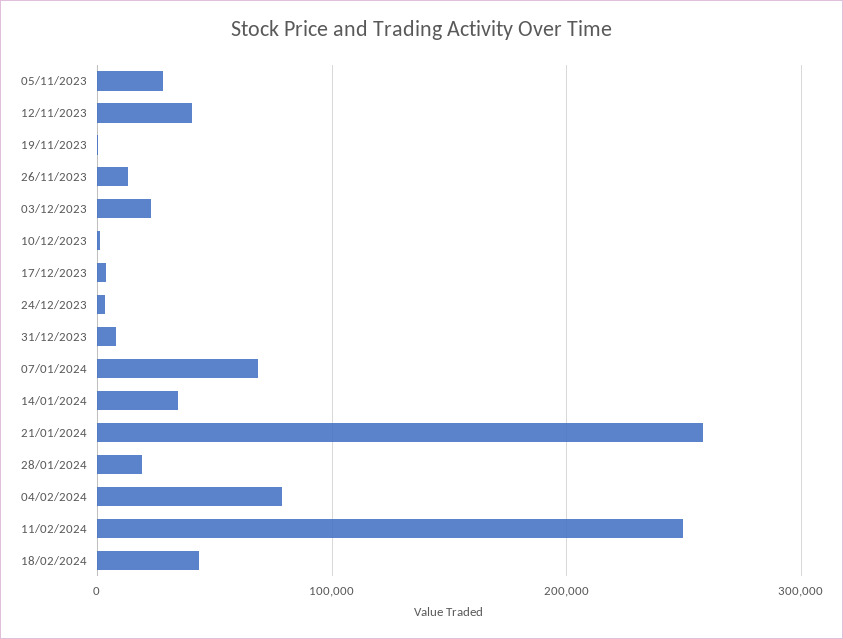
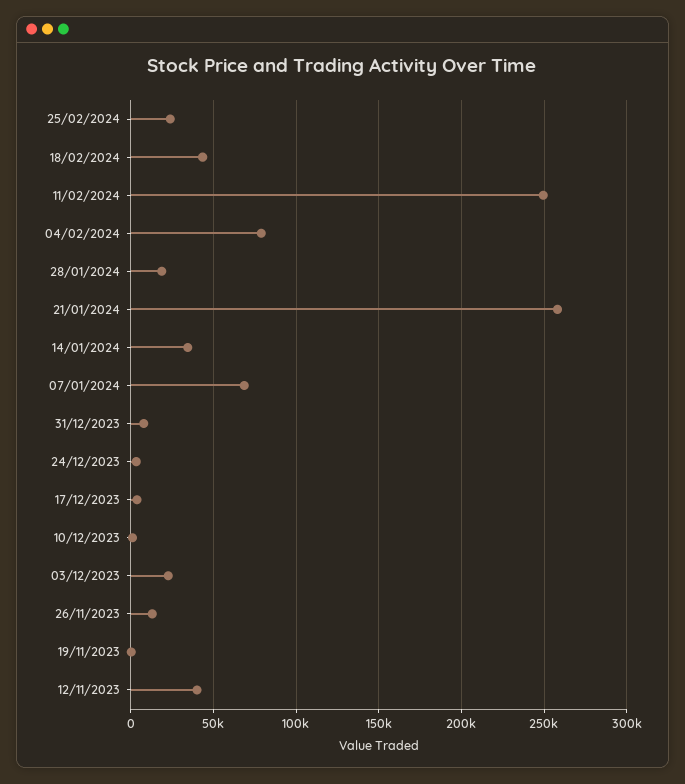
05/11/2023: 30000 -> none
25/02/2024: none -> 25000

